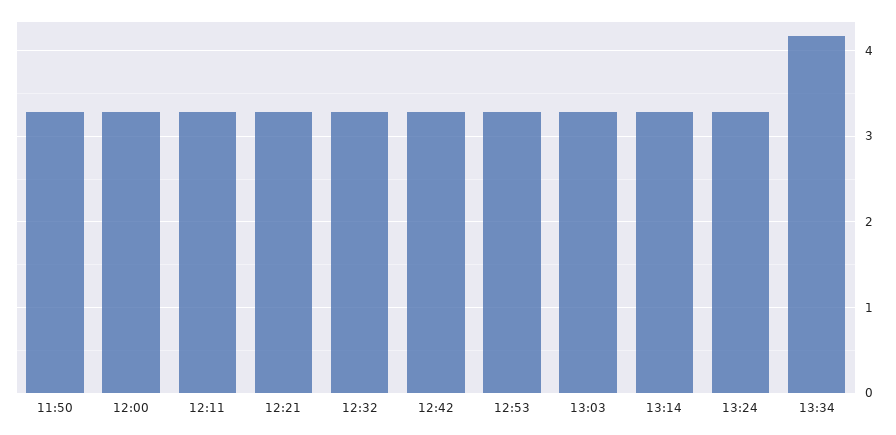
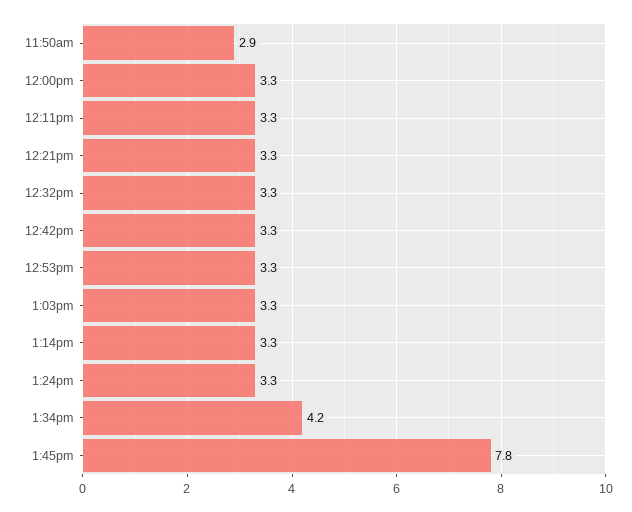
11:50: 3.3 -> 2.9
1:45pm: none -> 7.8

